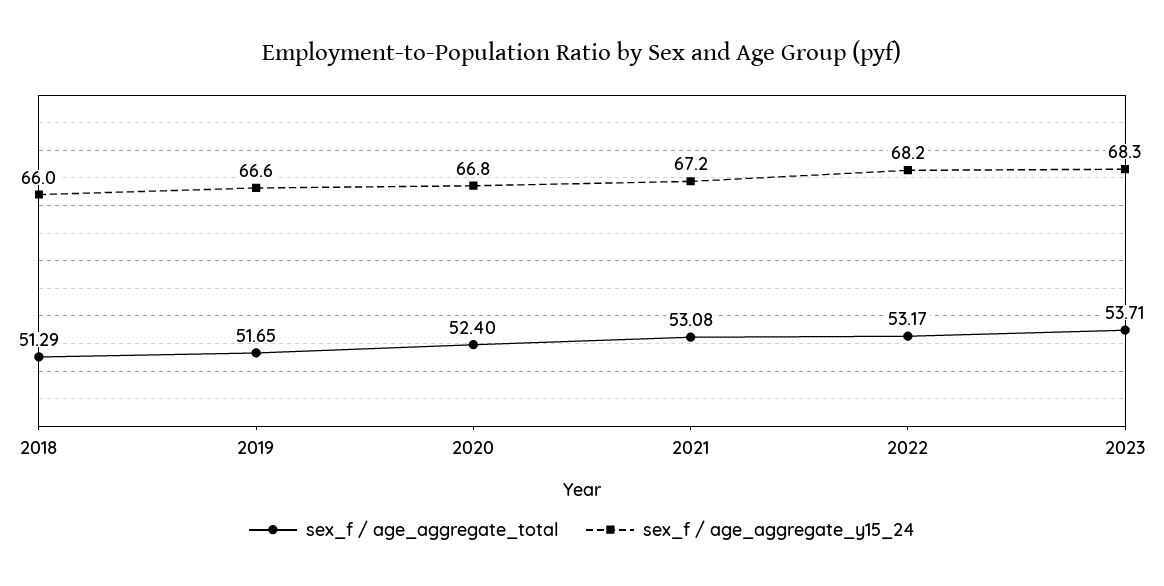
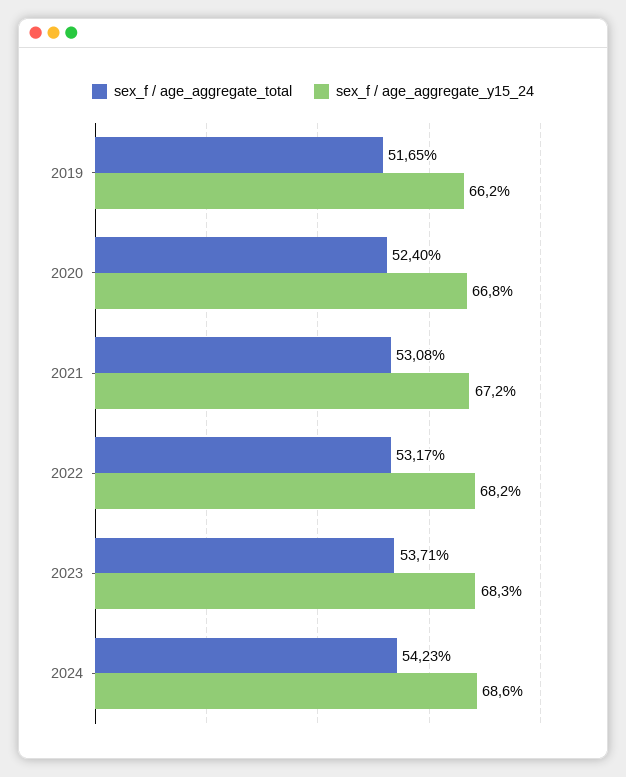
sex_f / age_aggregate_total, 2018: 51.29 -> none
sex_f / age_aggregate_y15_24, 2018: 66 -> none
sex_f / age_aggregate_y15_24, 2019: 66.6 -> 66.2
sex_f / age_aggregate_total, 2024: none -> 54.23
sex_f / age_aggregate_y15_24, 2024: none -> 68.6

